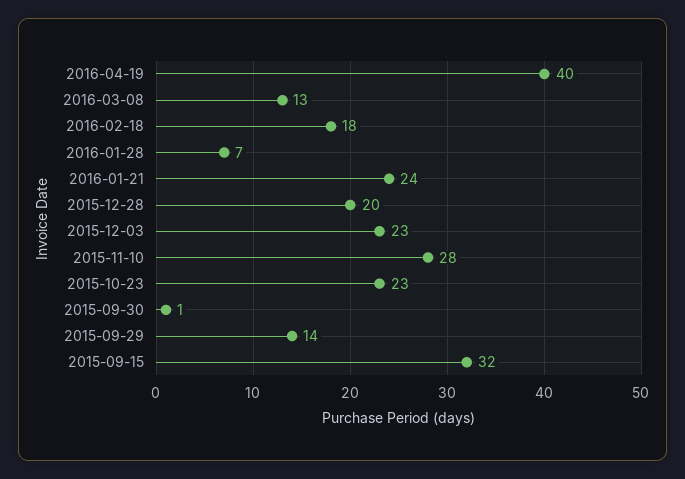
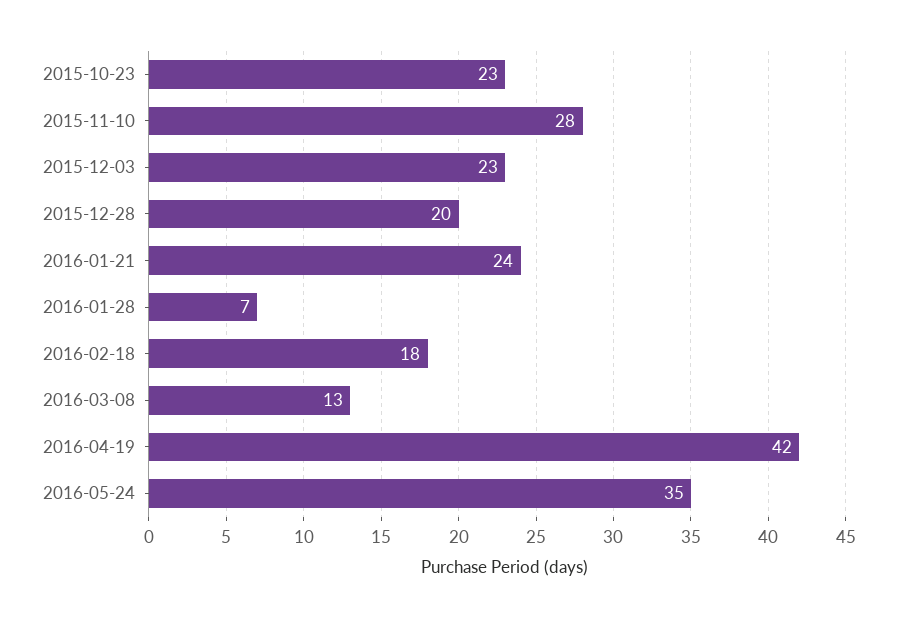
2016-04-19: 40 -> 42
2015-09-30: 1 -> none
2015-09-29: 14 -> none
2015-09-15: 32 -> none
2016-05-24: none -> 35

